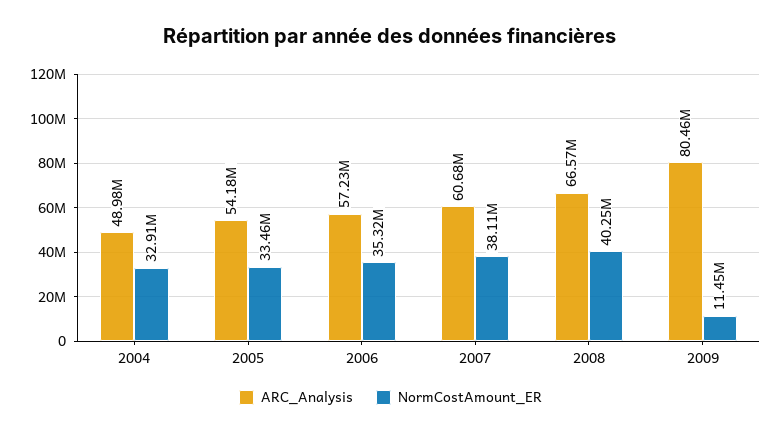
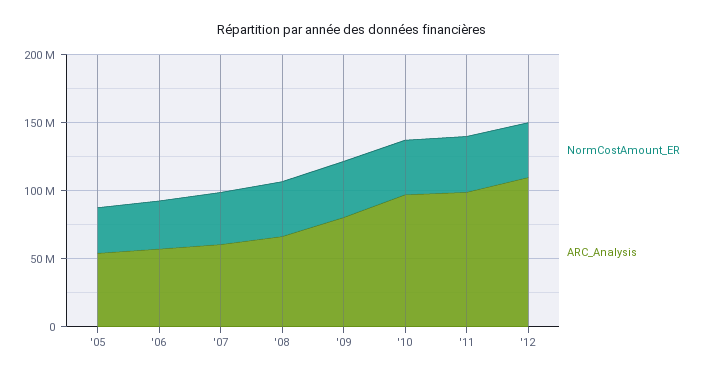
ARC_Analysis, 2004: 48980000 -> none
NormCostAmount_ER, 2004: 32910000 -> none
NormCostAmount_ER, 2009: 11450000 -> 40000000
NormCostAmount_ER, '10: none -> 40000000
ARC_Analysis, '10: none -> 100000000
NormCostAmount_ER, '11: none -> 40000000
ARC_Analysis, '11: none -> 100000000
NormCostAmount_ER, '12: none -> 40000000
ARC_Analysis, '12: none -> 110000000

